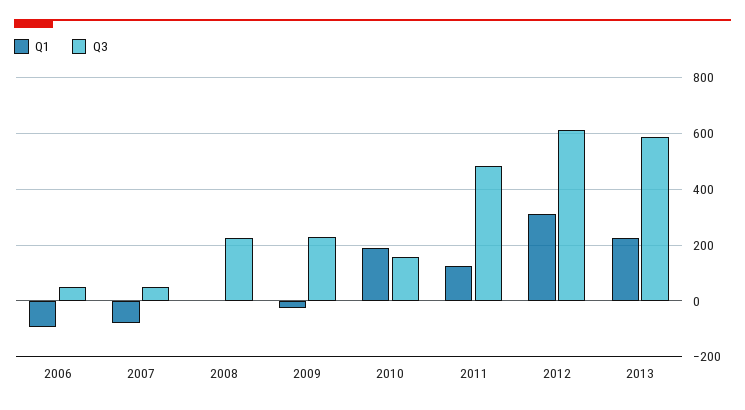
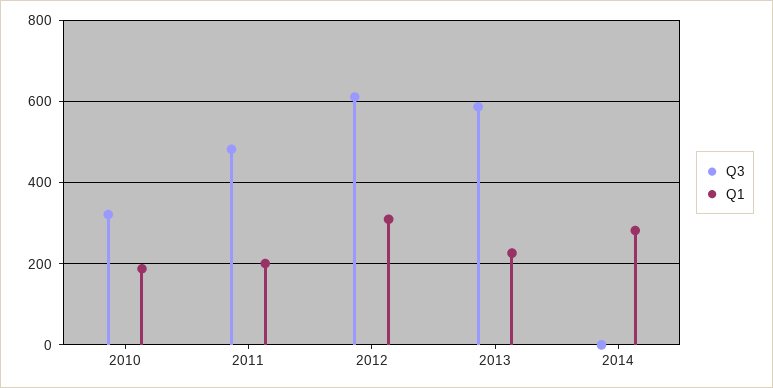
Q1, 2006: -100 -> none
Q3, 2006: 50 -> none
Q1, 2007: -75 -> none
Q3, 2007: 50 -> none
Q1, 2008: 0 -> none
Q3, 2008: 225 -> none
Q1, 2009: -25 -> none
Q3, 2009: 225 -> none
Q3, 2010: 150 -> 320
Q1, 2011: 125 -> 200
Q3, 2014: none -> 0
Q1, 2014: none -> 280

